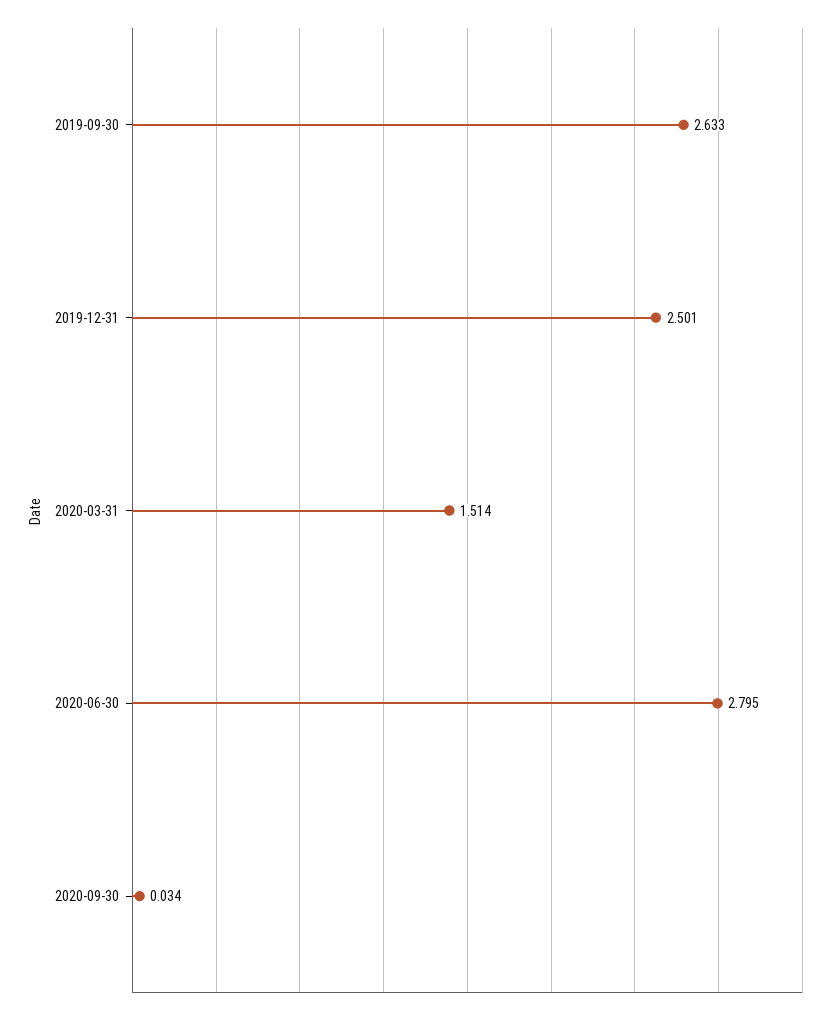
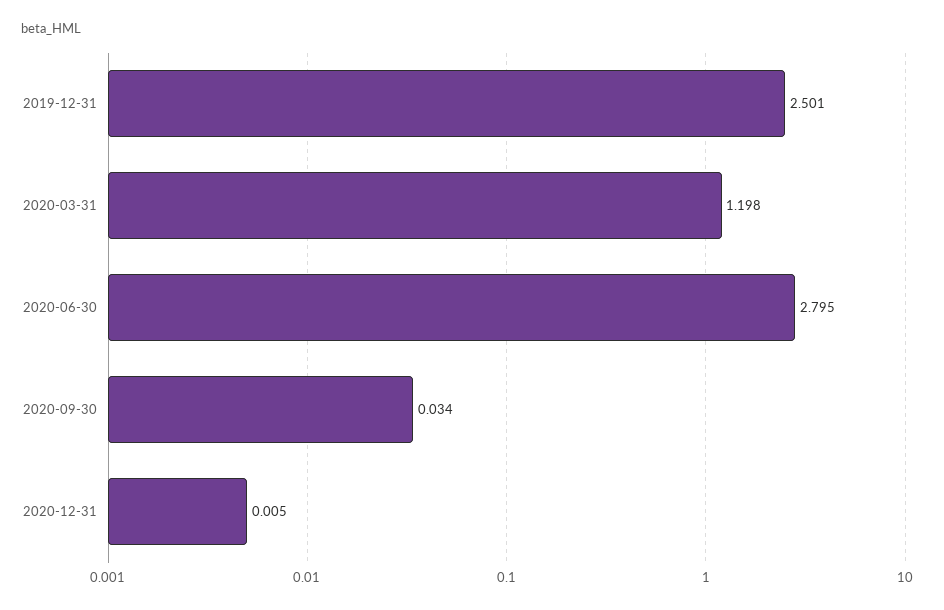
2019-09-30: 2.633 -> none
2020-03-31: 1.514 -> 1.198
2020-12-31: none -> 0.005

